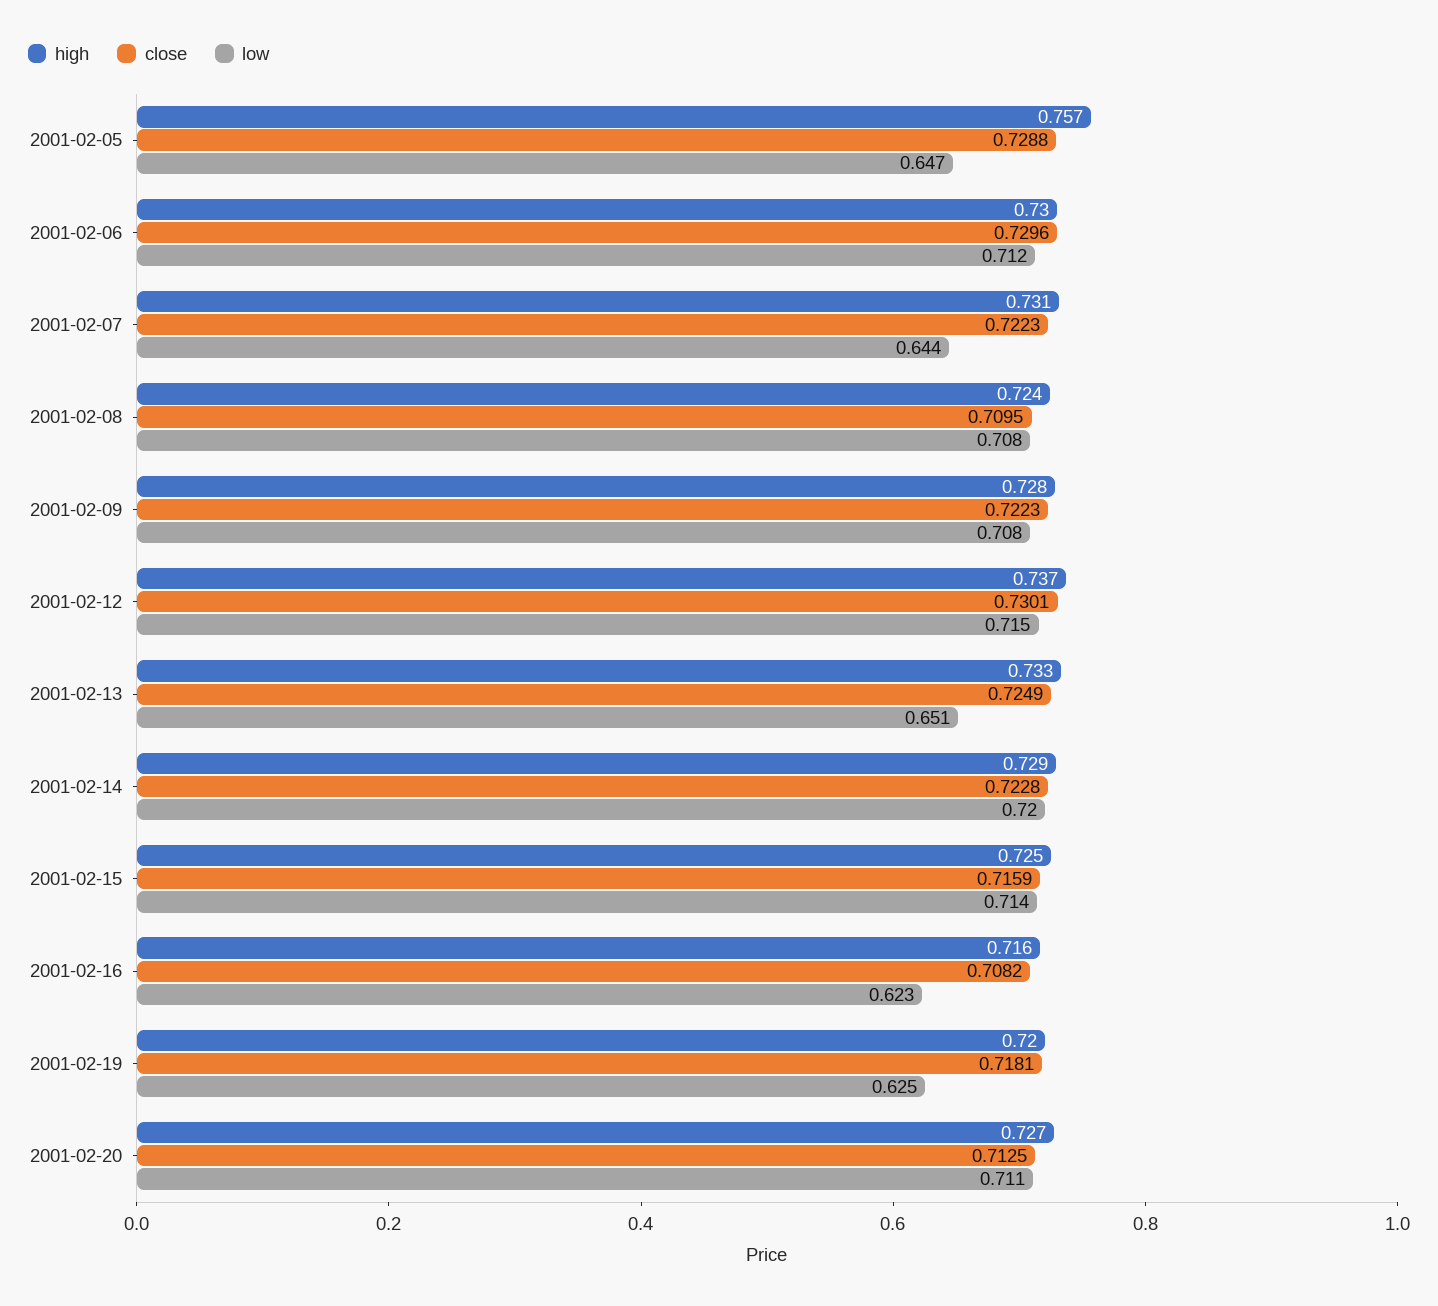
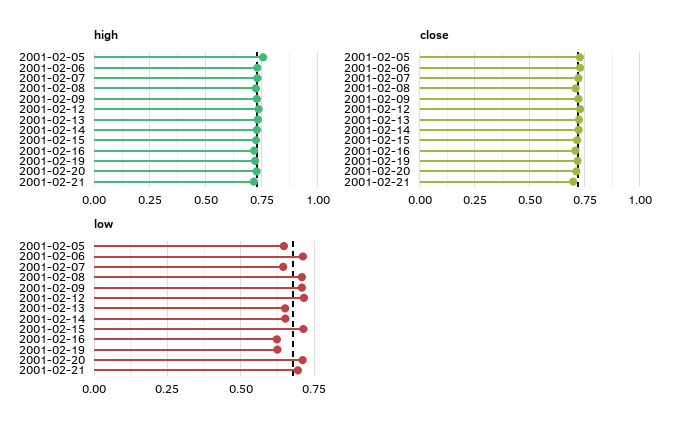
low, 2001-02-14: 0.72 -> 0.65
high, 2001-02-21: none -> 0.7
close, 2001-02-21: none -> 0.7
low, 2001-02-21: none -> 0.7

